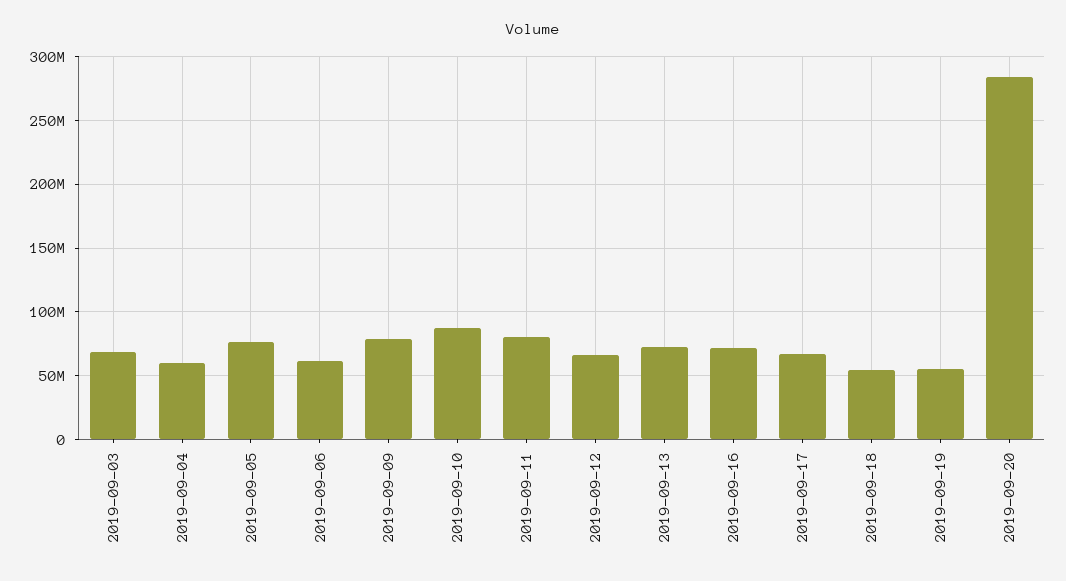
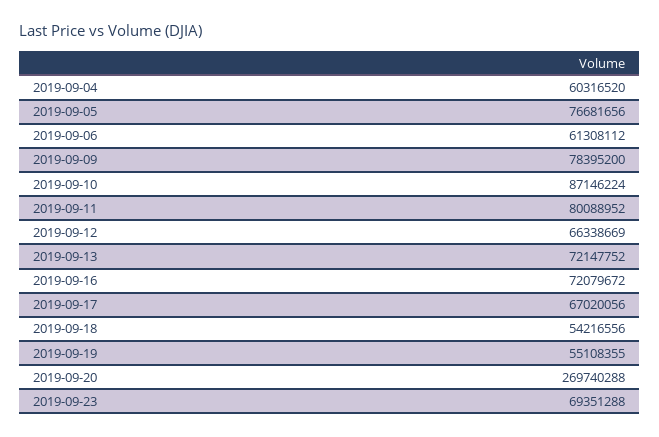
2019-09-03: 70000000 -> none
2019-09-20: 285000000 -> 269740288
2019-09-23: none -> 69351288

